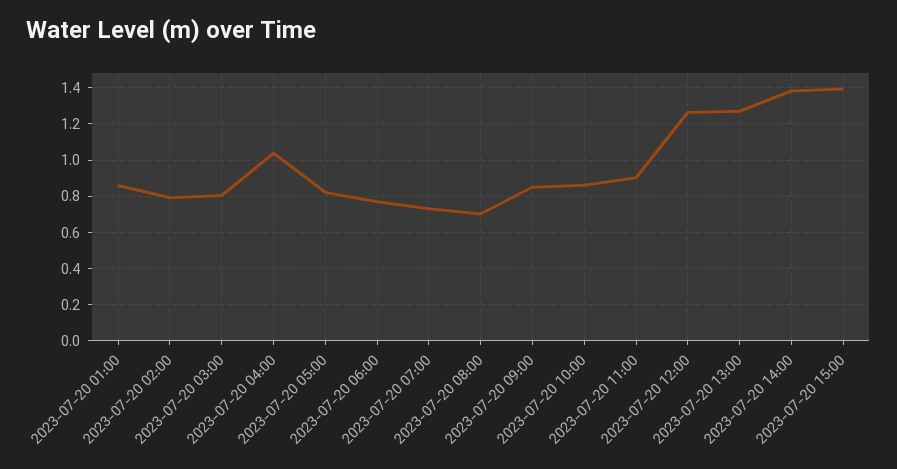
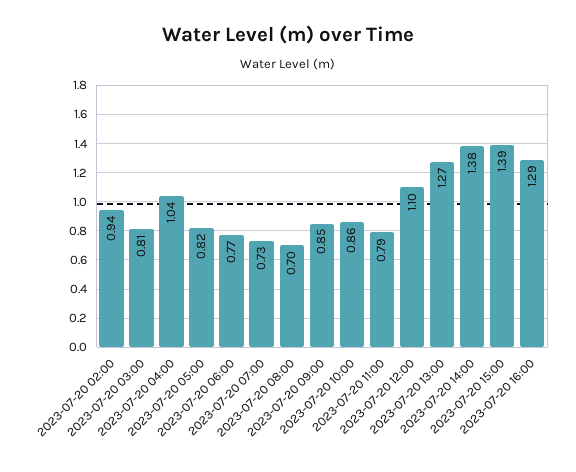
2023-07-20 01:00: 0.85 -> none
2023-07-20 02:00: 0.8 -> 0.94
2023-07-20 11:00: 0.9 -> 0.79
2023-07-20 12:00: 1.25 -> 1.1
2023-07-20 16:00: none -> 1.29

